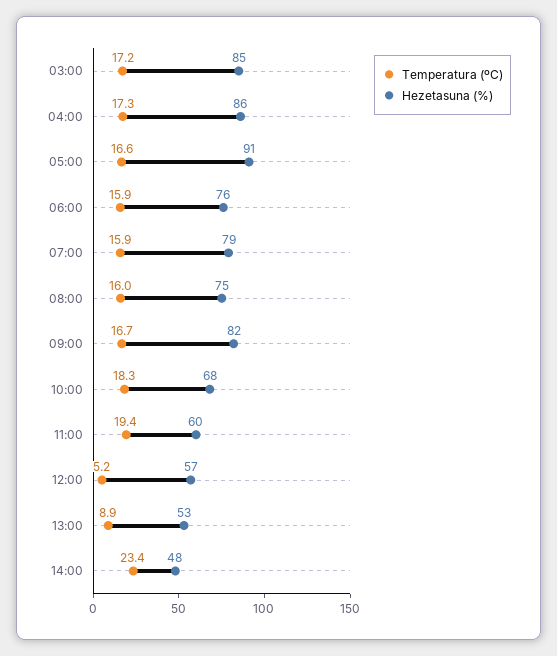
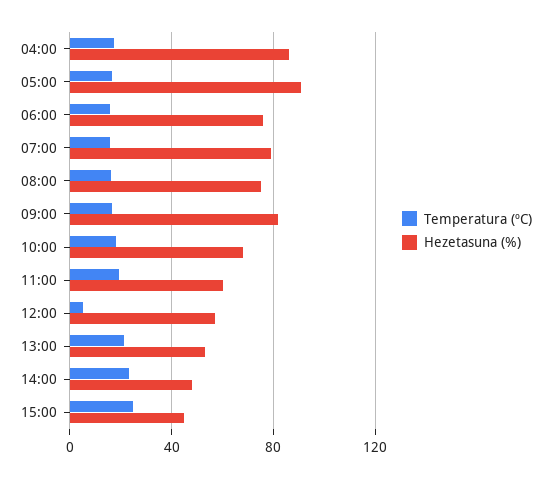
Temperatura (ºC), 03:00: 17.2 -> none
Hezetasuna (%), 03:00: 85 -> none
Temperatura (ºC), 13:00: 8.9 -> 20
Temperatura (ºC), 15:00: none -> 25
Hezetasuna (%), 15:00: none -> 45

